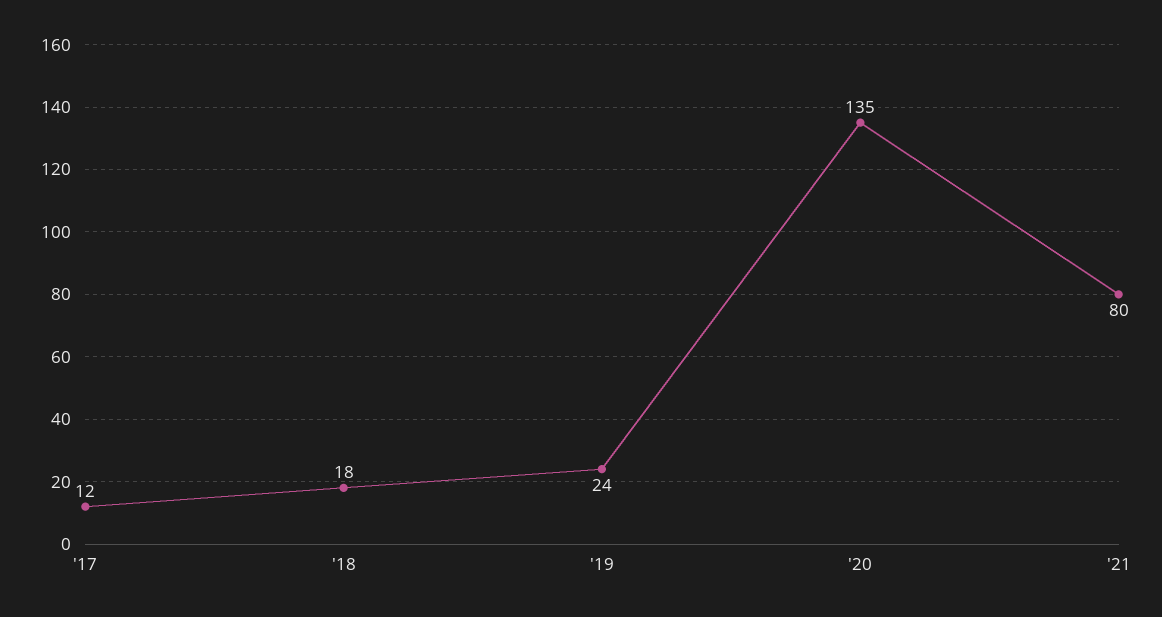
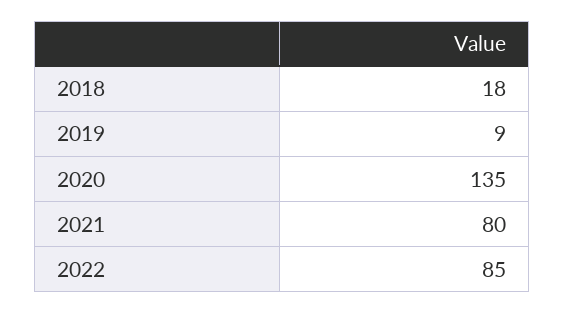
'17: 12 -> none
'19: 24 -> 9
2022: none -> 85

